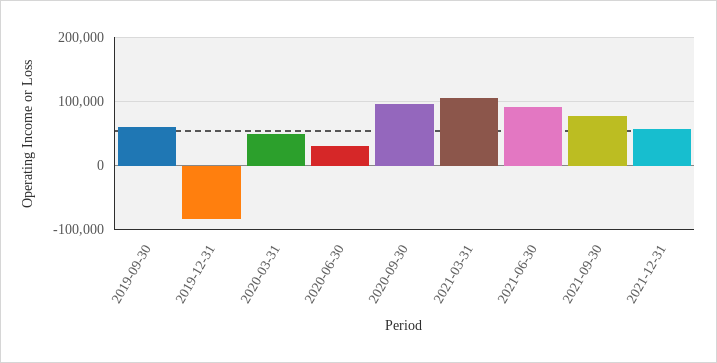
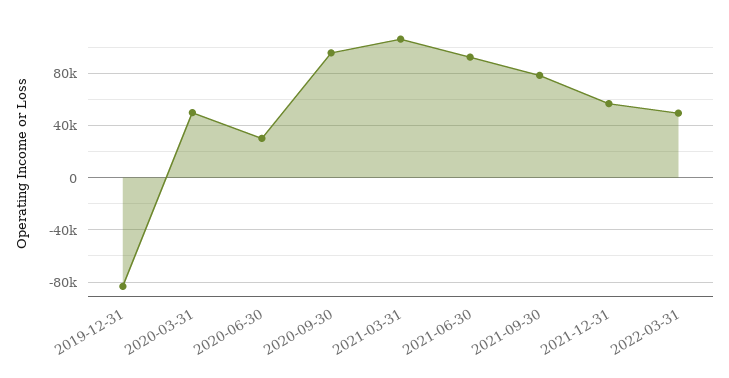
2019-09-30: 60000 -> none
2022-03-31: none -> 50000

